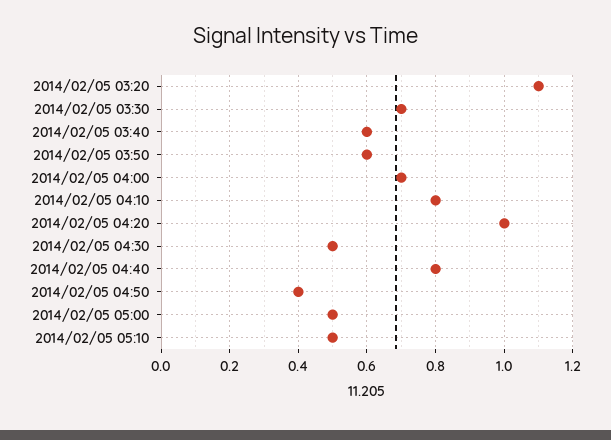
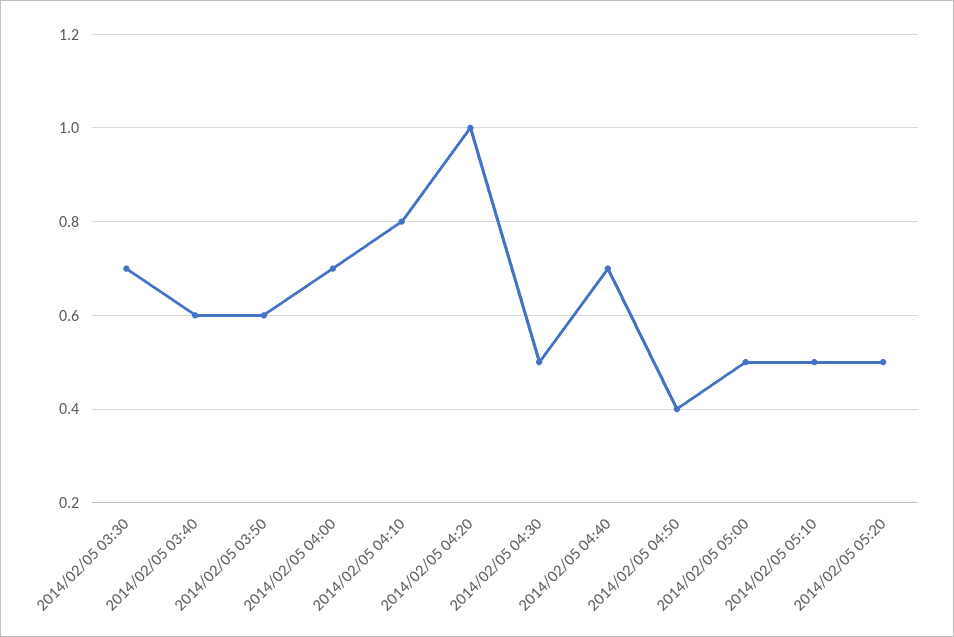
2014/02/05 03:20: 1.1 -> none
2014/02/05 04:40: 0.8 -> 0.7
2014/02/05 05:20: none -> 0.5

